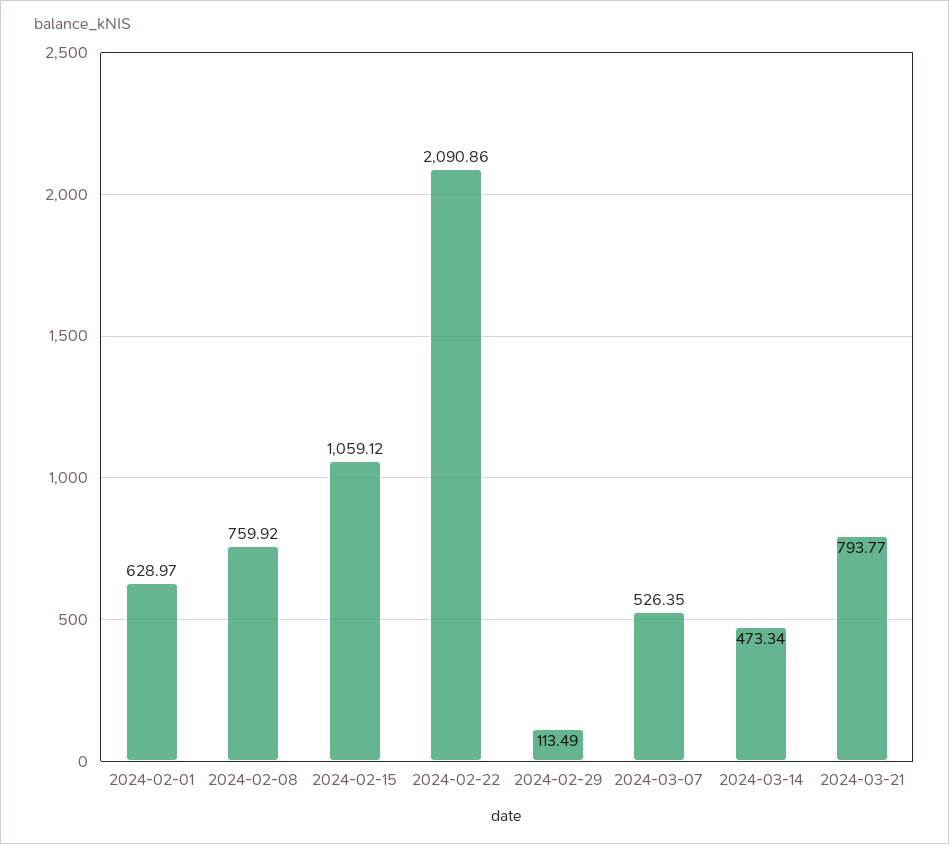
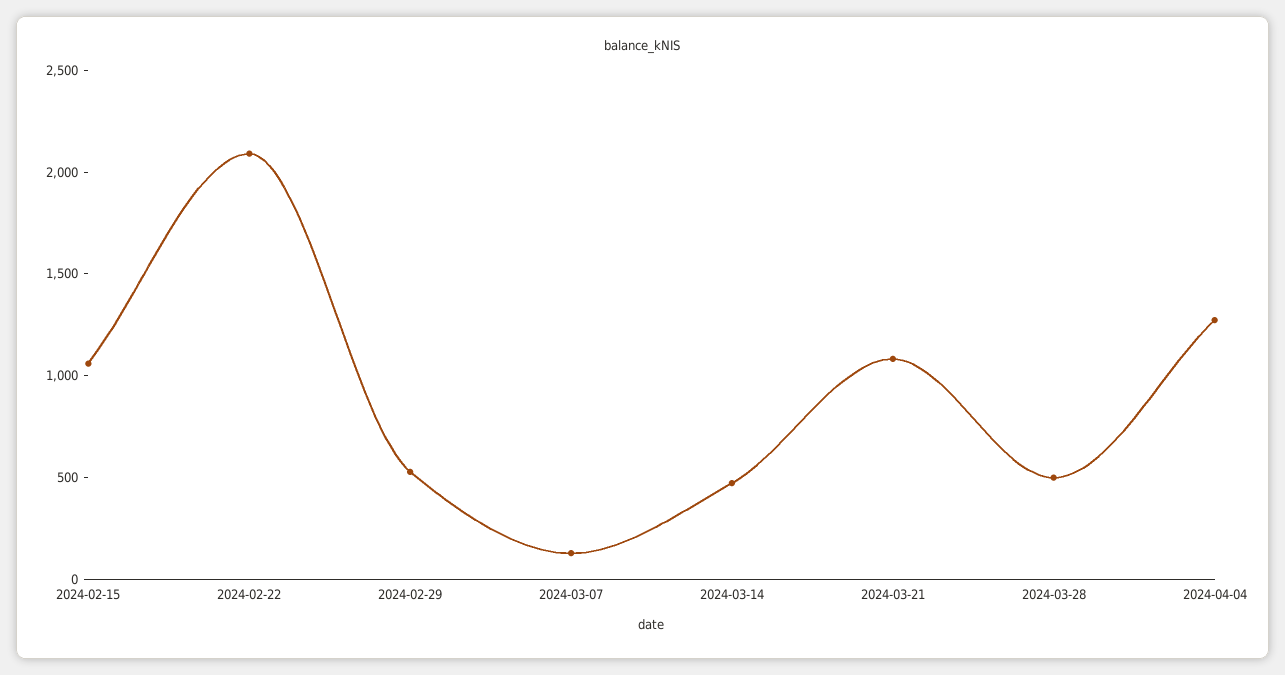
2024-02-01: 628.97 -> none
2024-02-08: 759.92 -> none
2024-02-29: 113.49 -> 500
2024-03-07: 526.35 -> 100
2024-03-21: 793.77 -> 1100
2024-03-28: none -> 500
2024-04-04: none -> 1300

